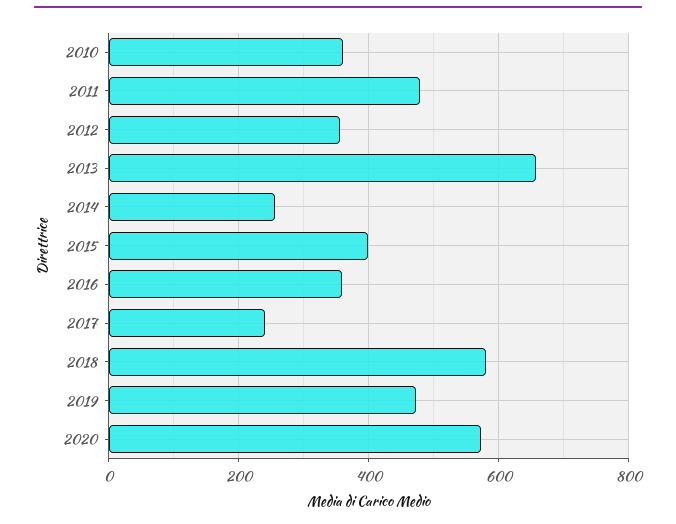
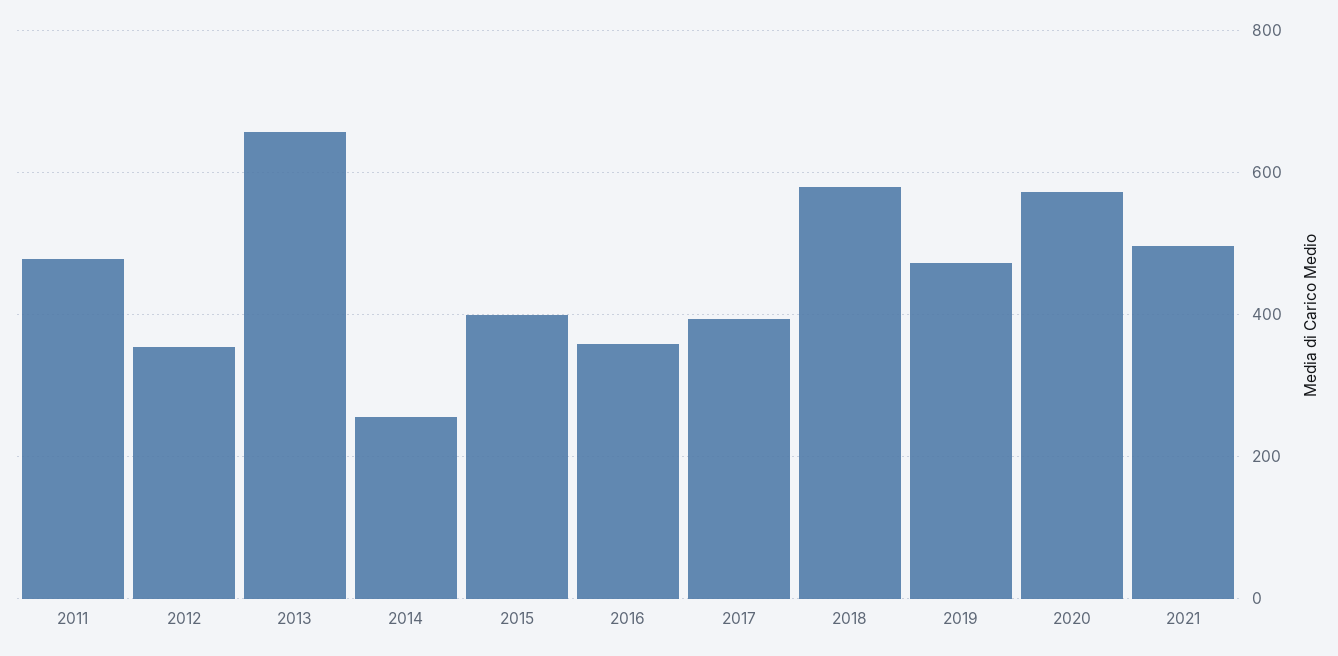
2010: 360 -> none
2017: 240 -> 400
2021: none -> 500

